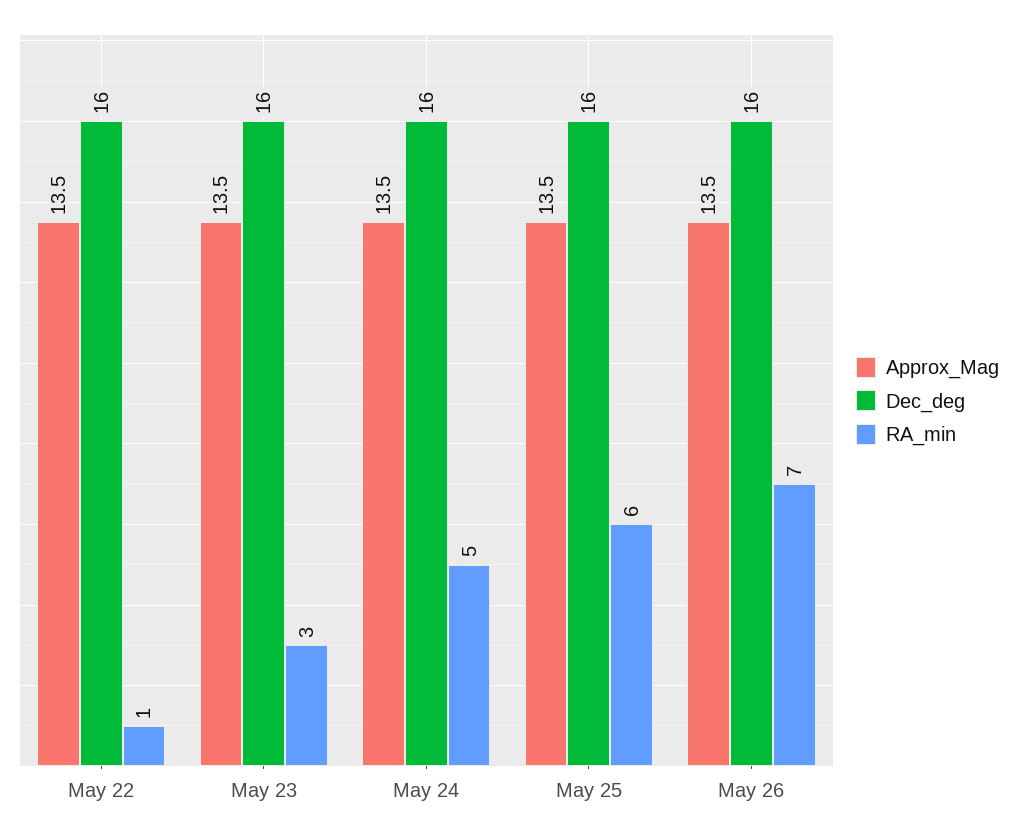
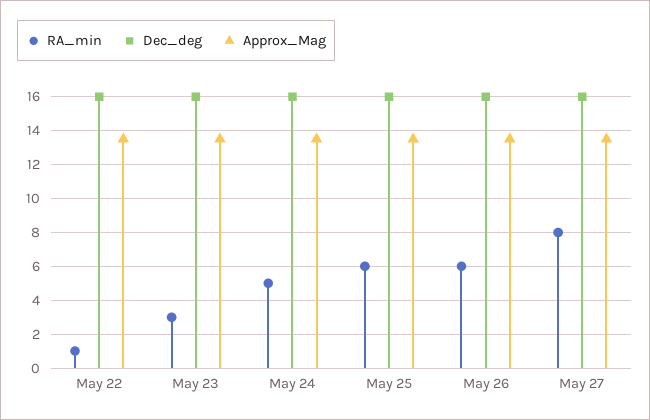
RA_min, May 26: 7 -> 6
RA_min, May 27: none -> 8
Dec_deg, May 27: none -> 16
Approx_Mag, May 27: none -> 13.5

